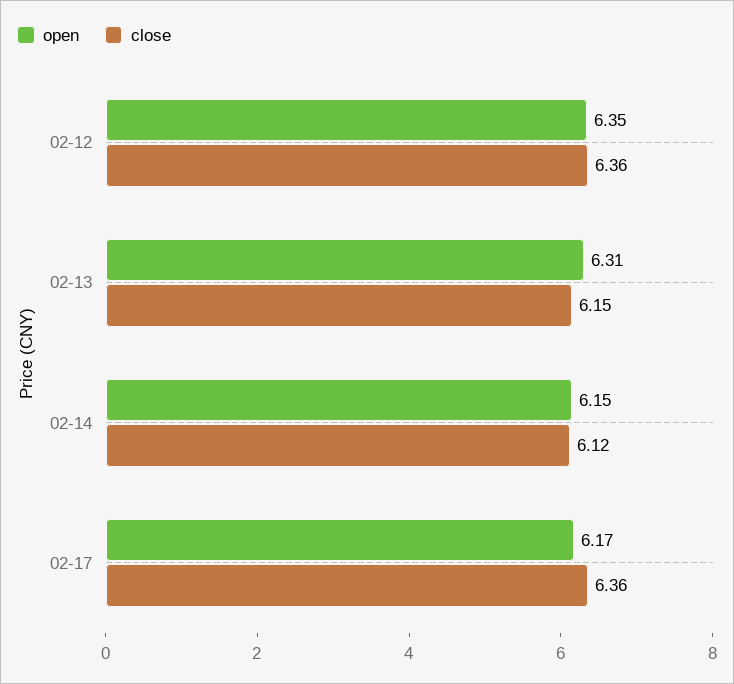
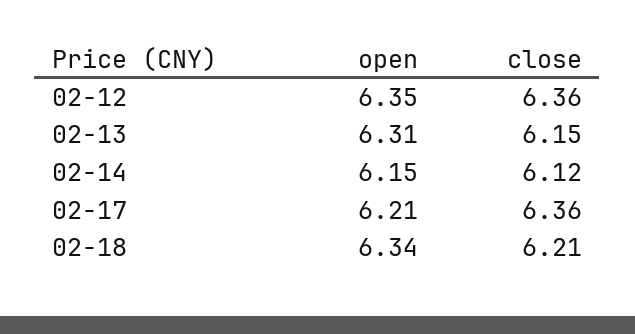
open, 02-17: 6.17 -> 6.21
open, 02-18: none -> 6.34
close, 02-18: none -> 6.21

